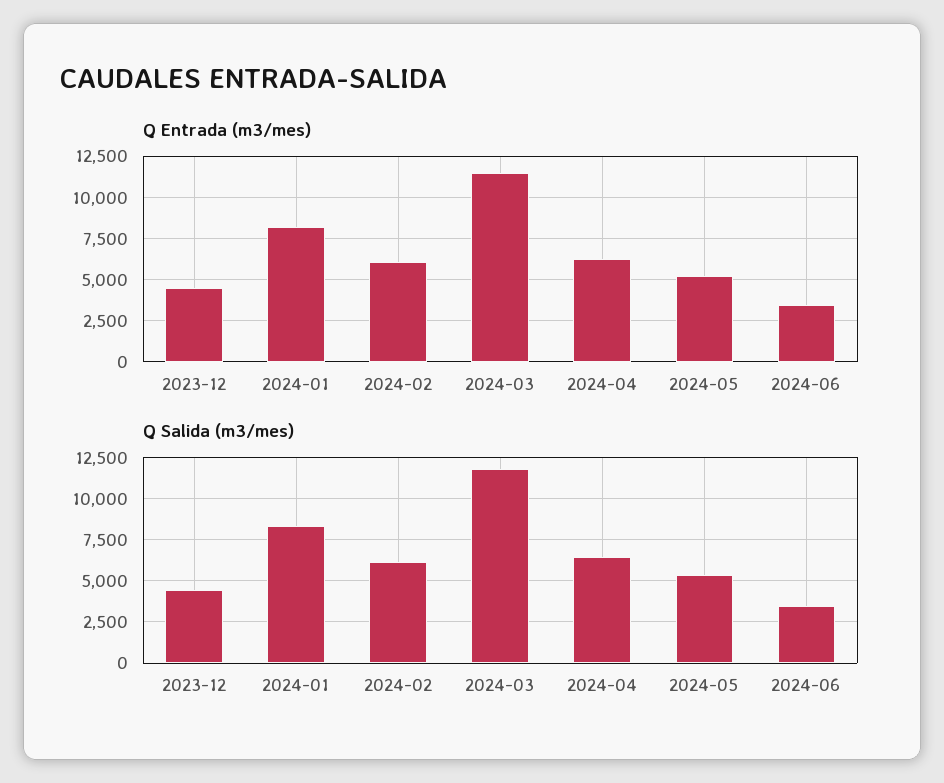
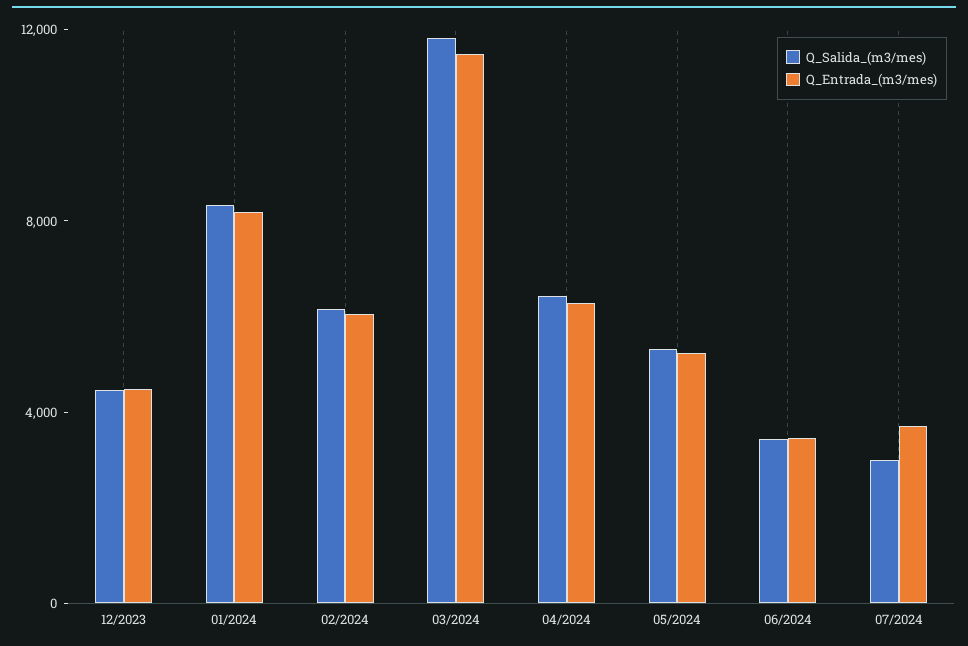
Q Salida (m3/mes), 07/2024: none -> 3000
Q Entrada (m3/mes), 07/2024: none -> 4000

